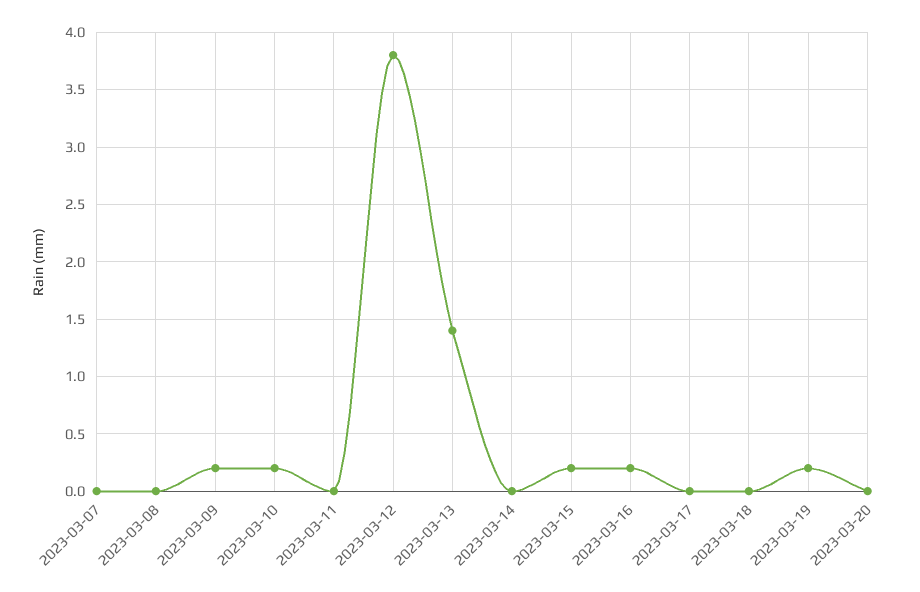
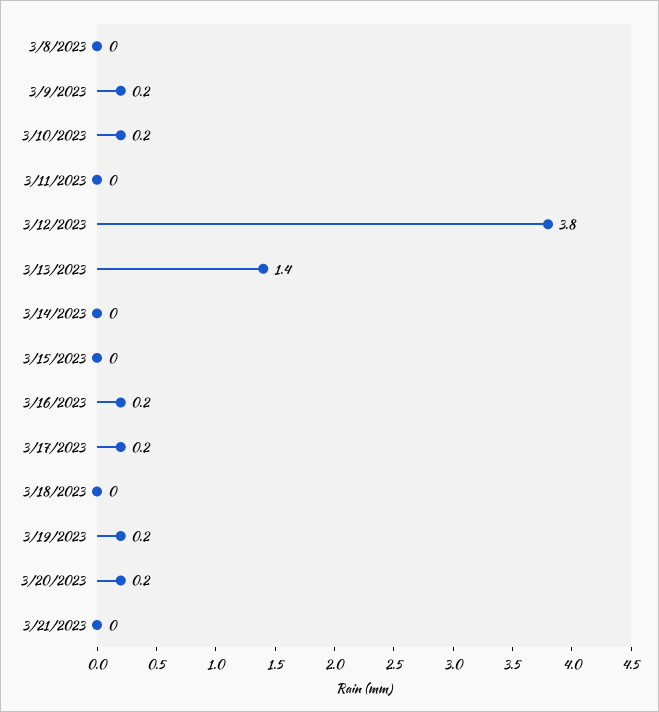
2023-03-07: 0 -> none
2023-03-15: 0.2 -> 0
2023-03-17: 0 -> 0.2
2023-03-20: 0 -> 0.2
3/21/2023: none -> 0

